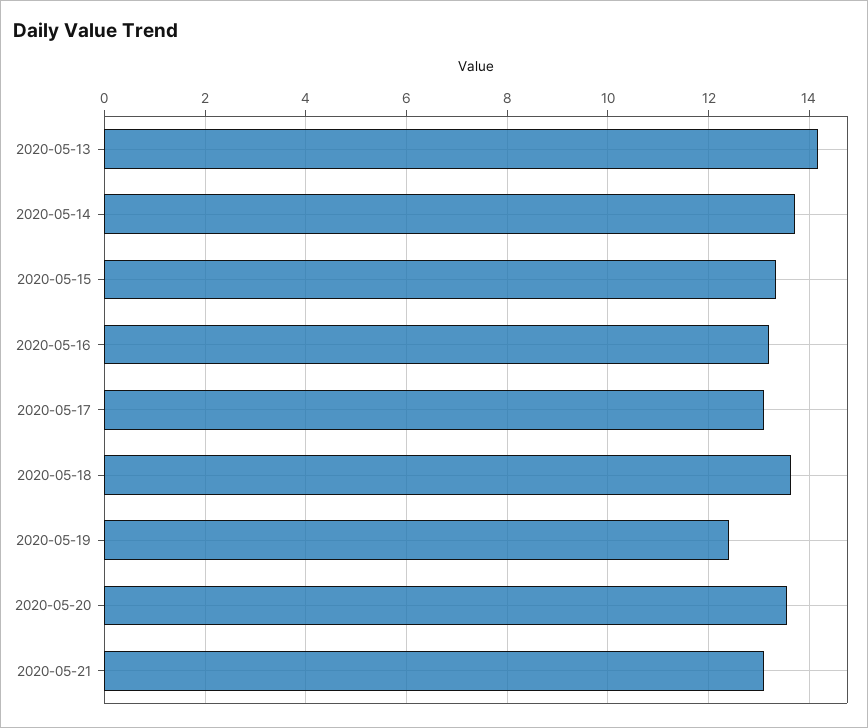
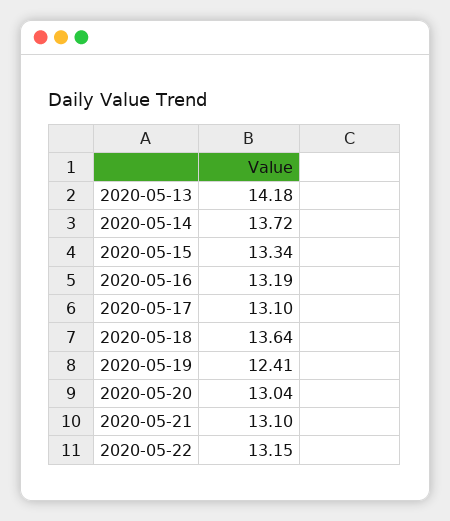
2020-05-20: 13.6 -> 13.04
2020-05-22: none -> 13.15

